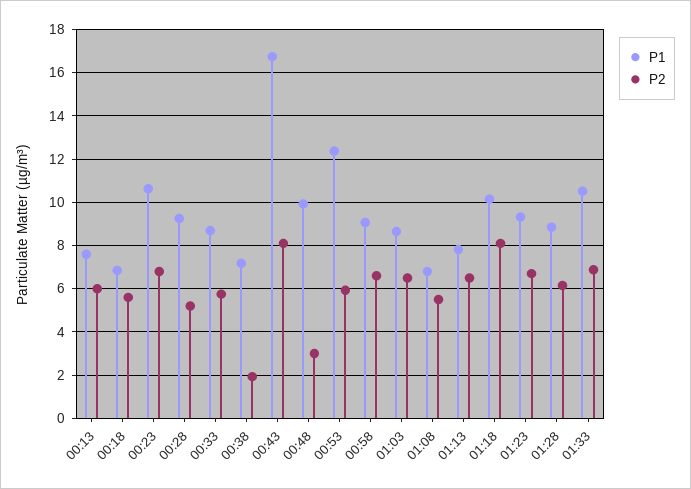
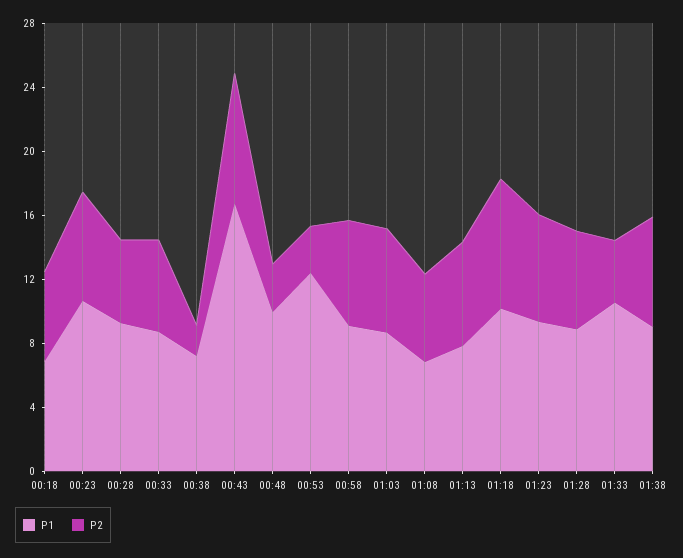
P1, 00:13: 7.5 -> none
P2, 00:13: 6 -> none
P2, 00:53: 6 -> 3
P2, 01:33: 7 -> 4
P1, 01:38: none -> 9
P2, 01:38: none -> 7

